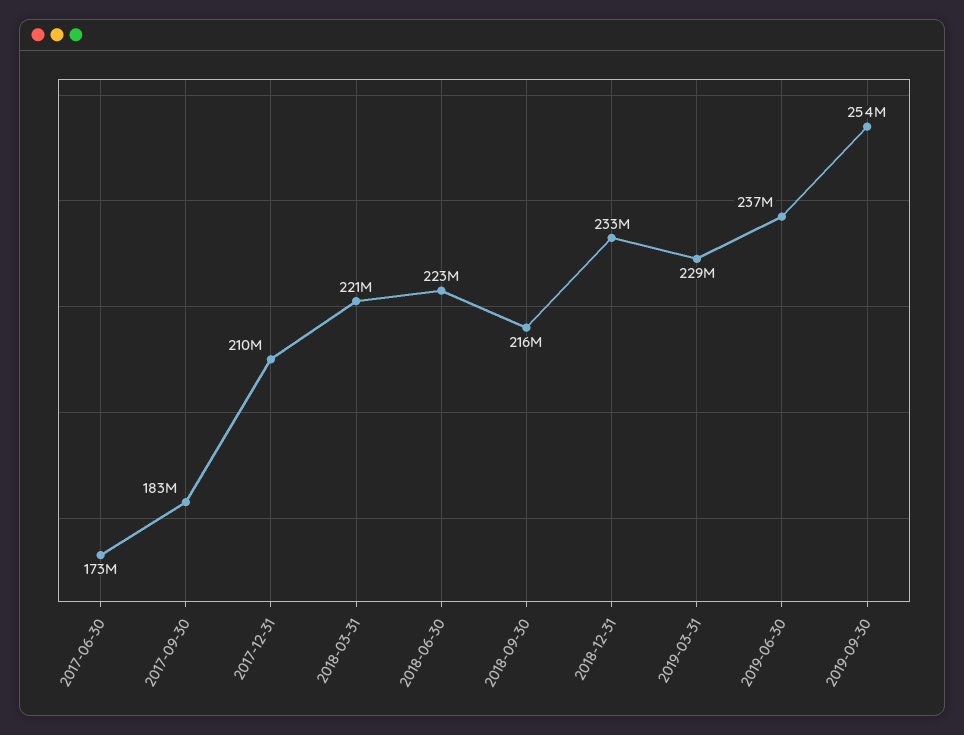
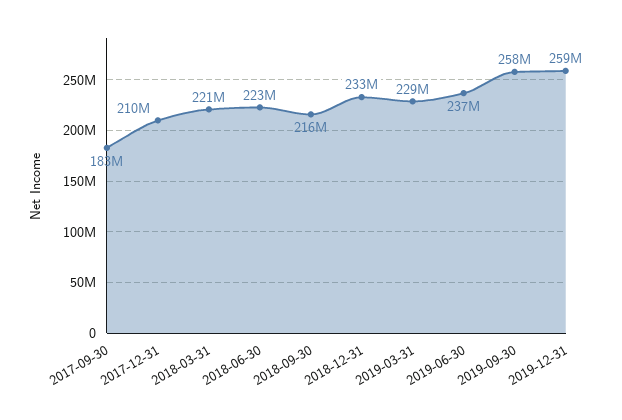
2017-06-30: 173000000 -> none
2019-09-30: 254000000 -> 258000000
2019-12-31: none -> 259000000

